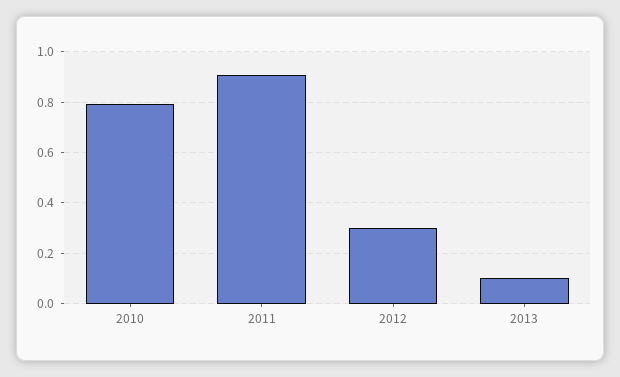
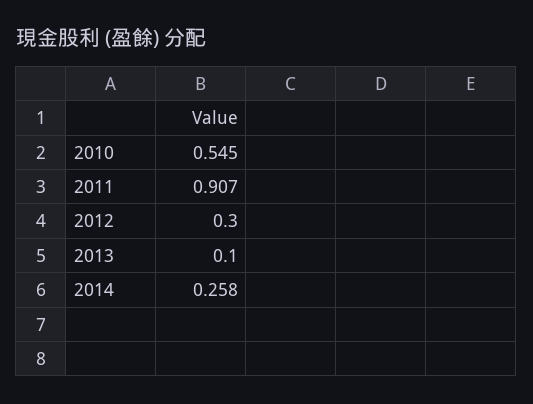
2010: 0.8 -> 0.545
2014: none -> 0.258

